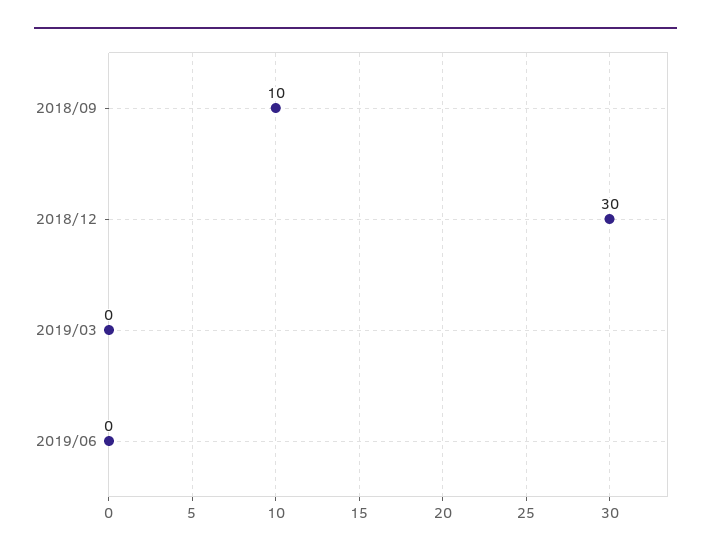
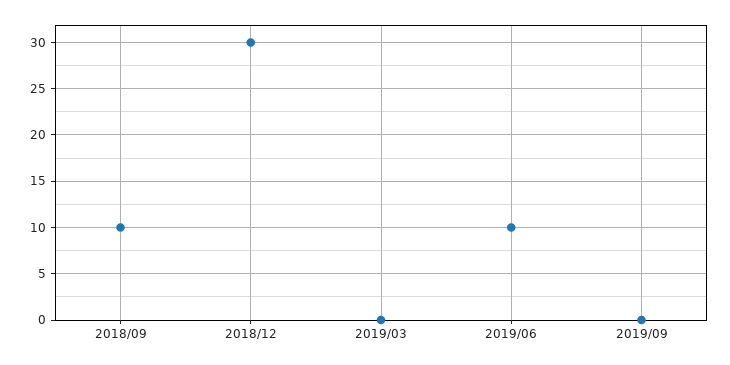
2019/06: 0 -> 10
2019/09: none -> 0

